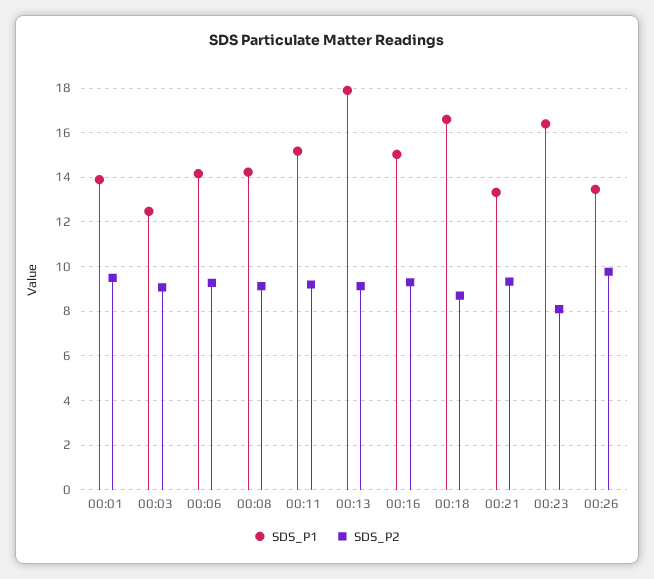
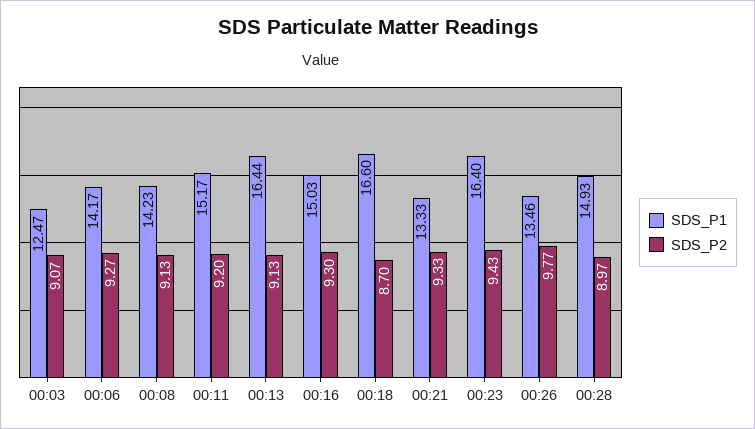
SDS_P1, 00:01: 14 -> none
SDS_P2, 00:01: 9.5 -> none
SDS_P1, 00:13: 18 -> 16.44
SDS_P2, 00:23: 8 -> 9.43
SDS_P1, 00:28: none -> 14.93
SDS_P2, 00:28: none -> 8.97

